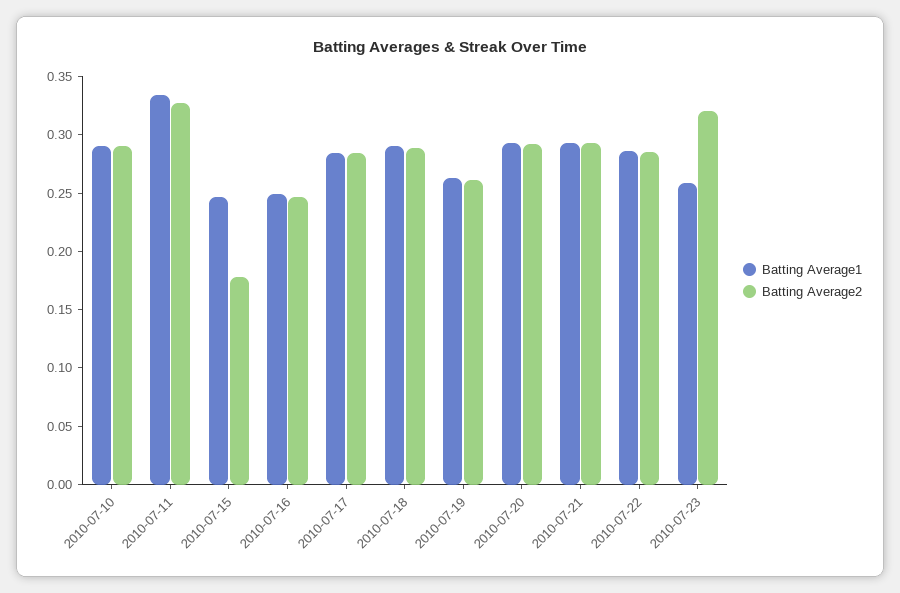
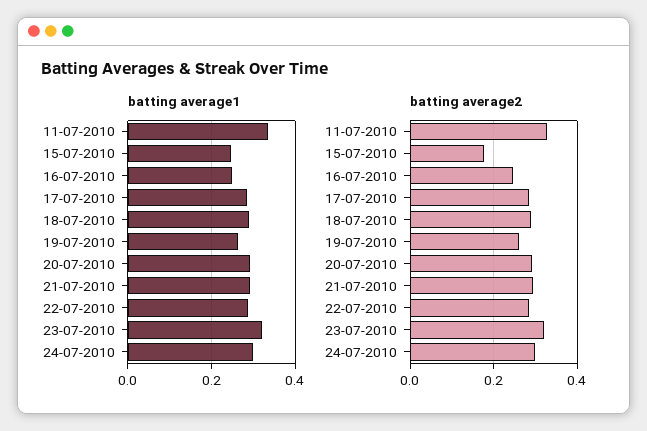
Batting Average1, 2010-07-10: 0.29 -> none
Batting Average2, 2010-07-10: 0.29 -> none
Batting Average1, 2010-07-23: 0.26 -> 0.32
Batting Average1, 24-07-2010: none -> 0.3
Batting Average2, 24-07-2010: none -> 0.3

